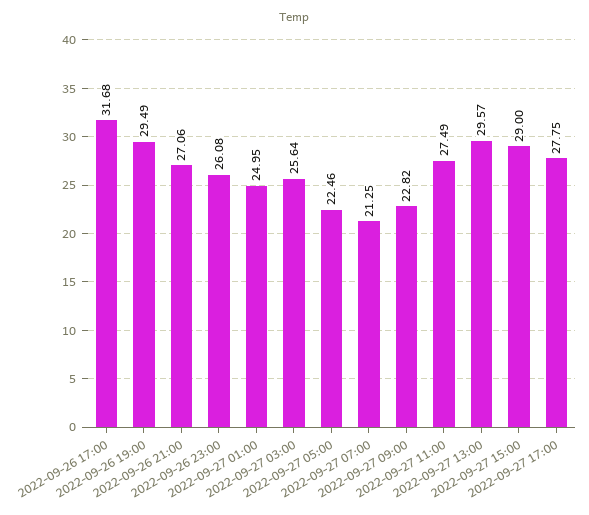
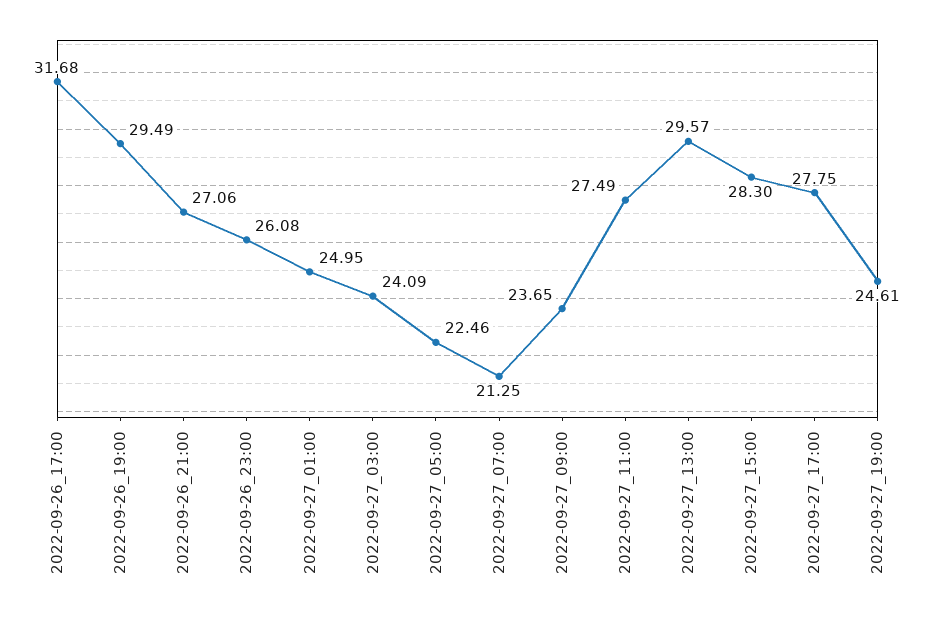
2022-09-27 03:00: 25.64 -> 24.09
2022-09-27 09:00: 22.82 -> 23.65
2022-09-27 15:00: 29 -> 28.3
2022-09-27_19:00: none -> 24.61

